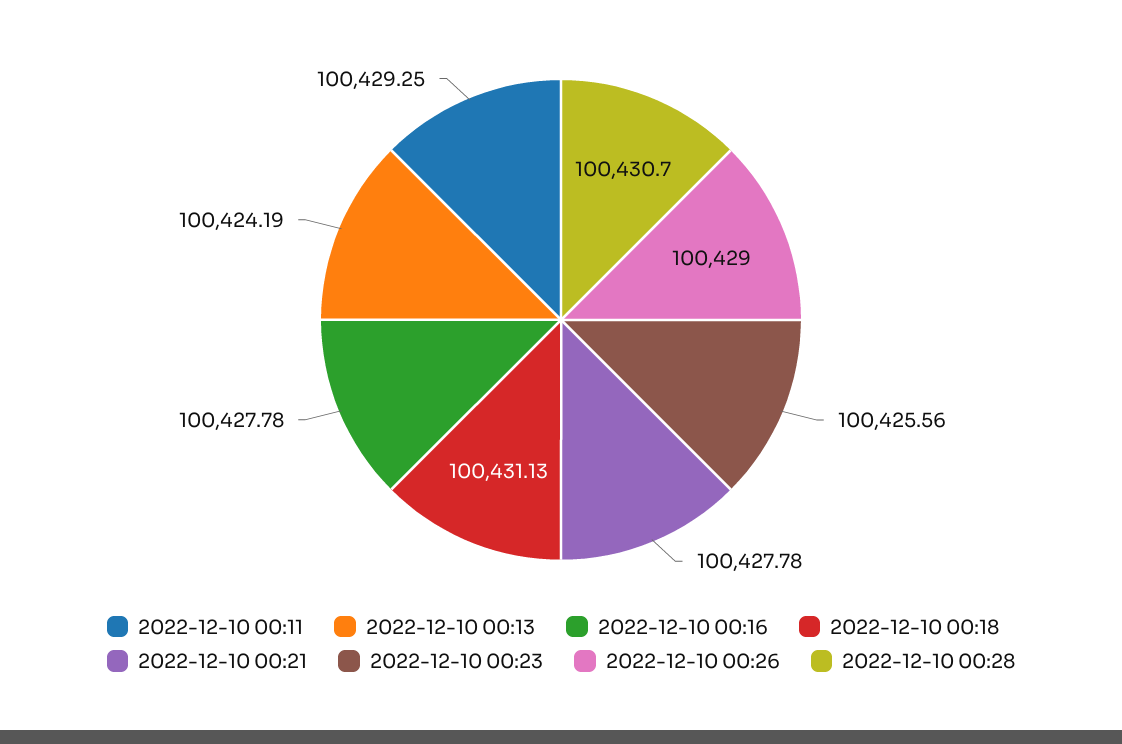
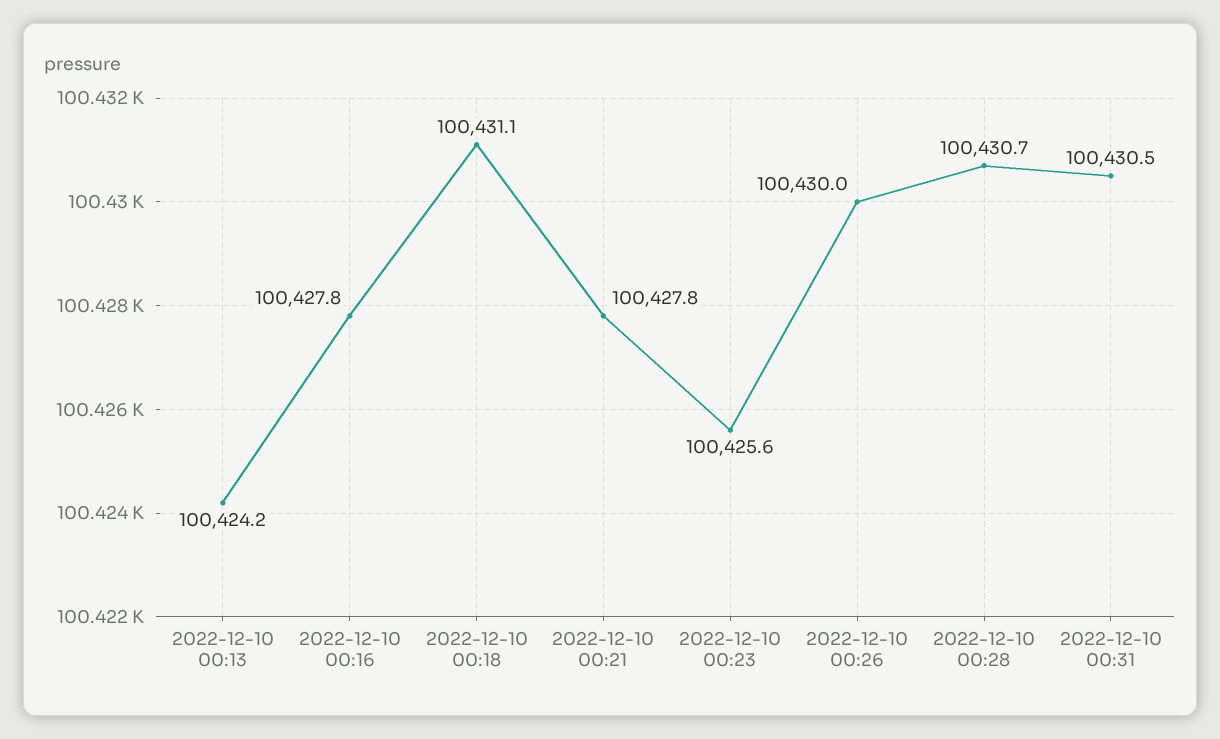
2022-12-10 00:11: 100429.25 -> none
2022-12-10 00:26: 100429 -> 100430
2022-12-10 00:31: none -> 100430.5

